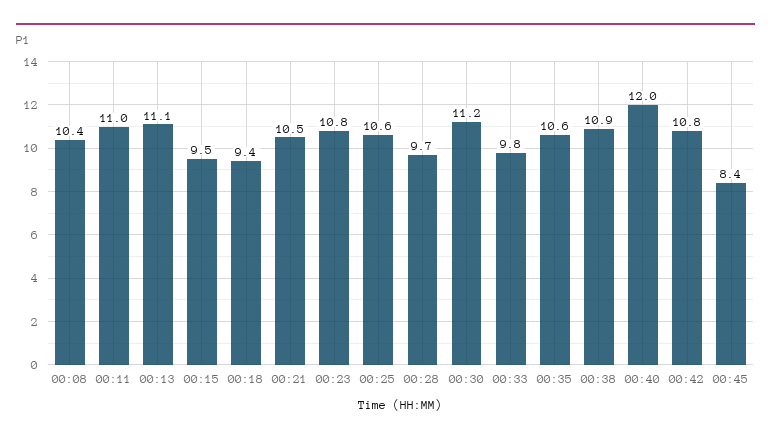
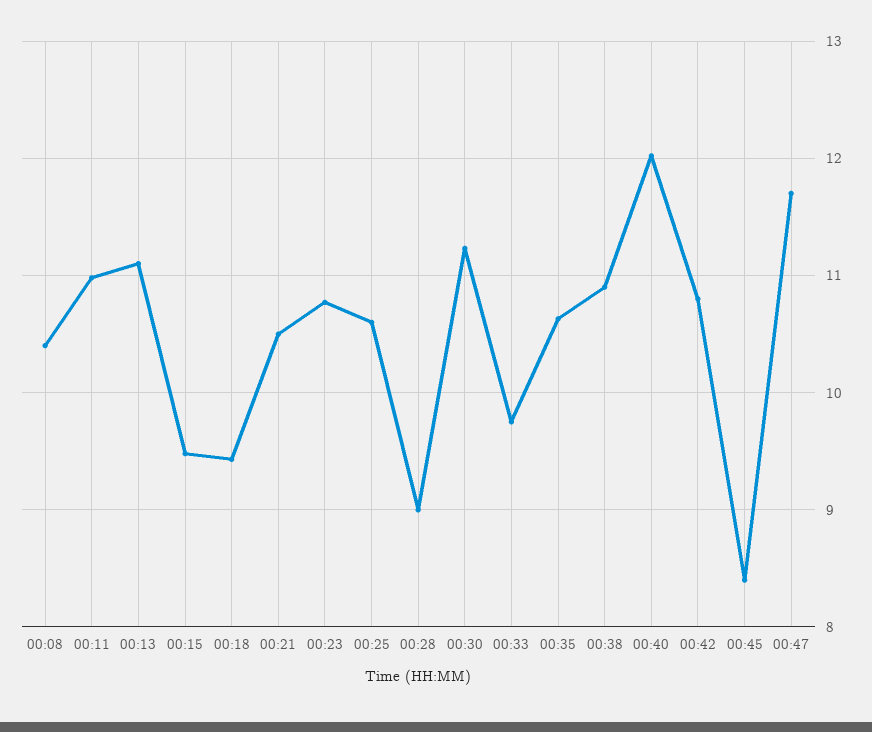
00:28: 9.7 -> 9
00:47: none -> 11.7

